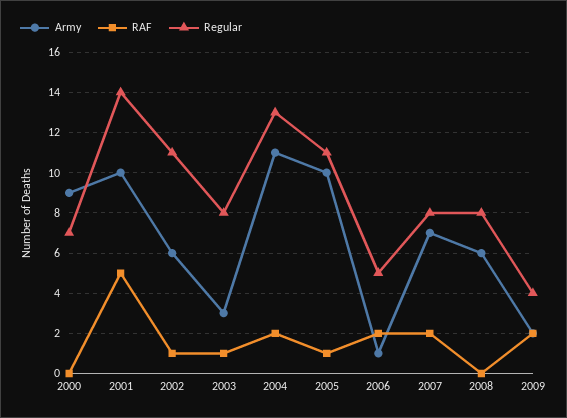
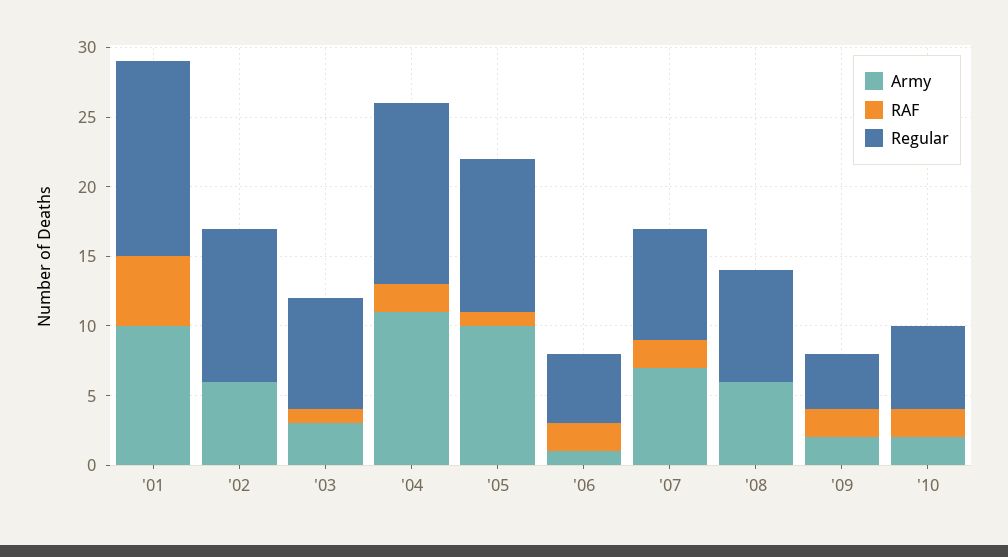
Army, 2000: 9 -> none
RAF, 2000: 0 -> none
Regular, 2000: 7 -> none
RAF, 2002: 1 -> 0
Army, '10: none -> 2
RAF, '10: none -> 2
Regular, '10: none -> 6

